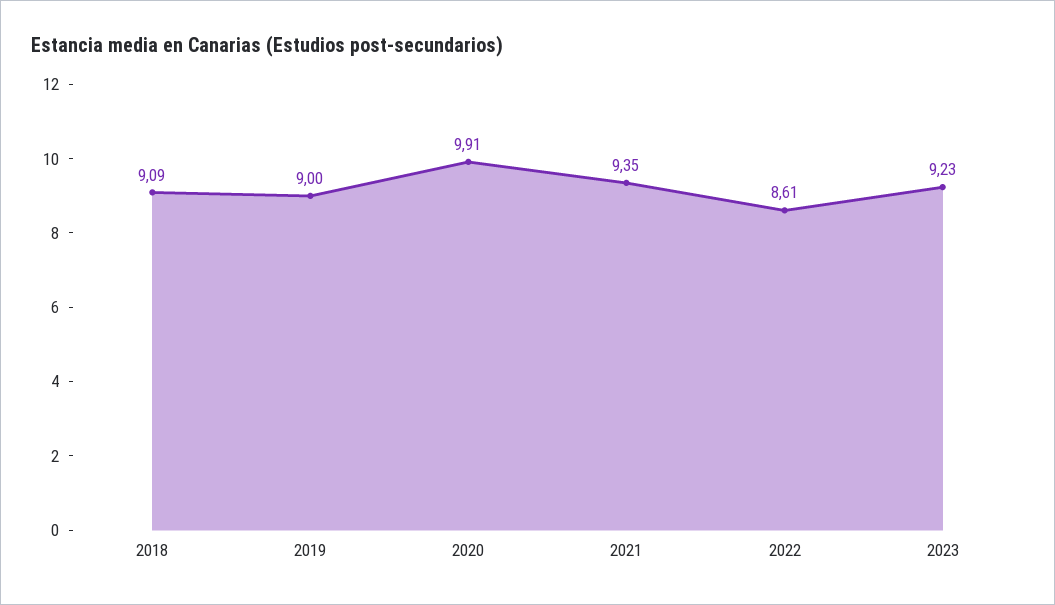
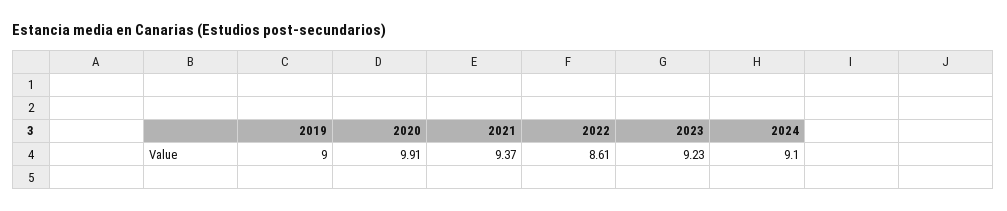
2018: 9.09 -> none
2021: 9.35 -> 9.37
2024: none -> 9.1

